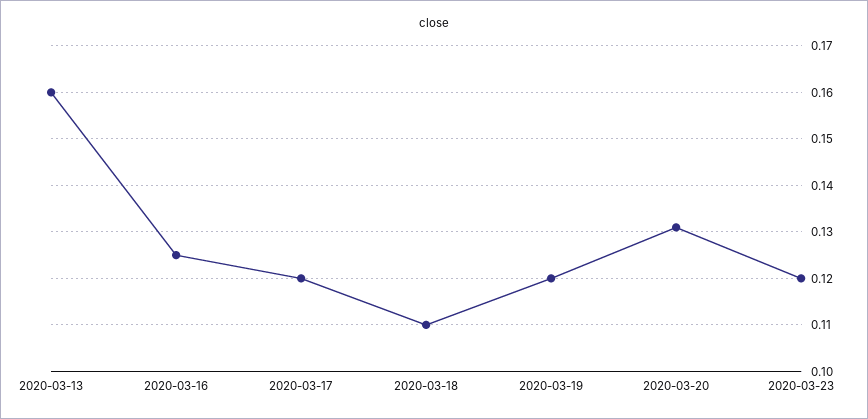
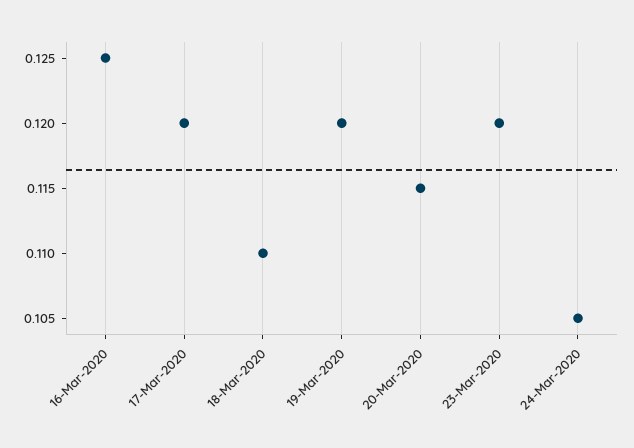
2020-03-13: 0.16 -> none
2020-03-20: 0.13 -> 0.115
24-Mar-2020: none -> 0.105

